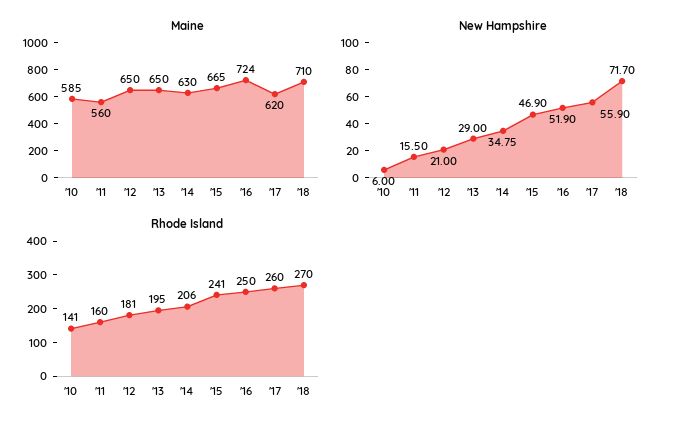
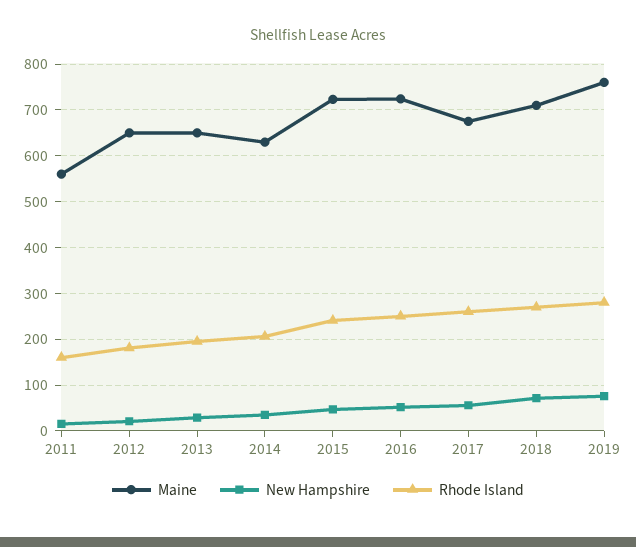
Maine, '10: 585 -> none
Maine, '15: 665 -> 720
Maine, '17: 620 -> 680
New Hampshire, '10: 6 -> none
Rhode Island, '10: 141 -> none
Maine, 2019: none -> 760
New Hampshire, 2019: none -> 80
Rhode Island, 2019: none -> 280

